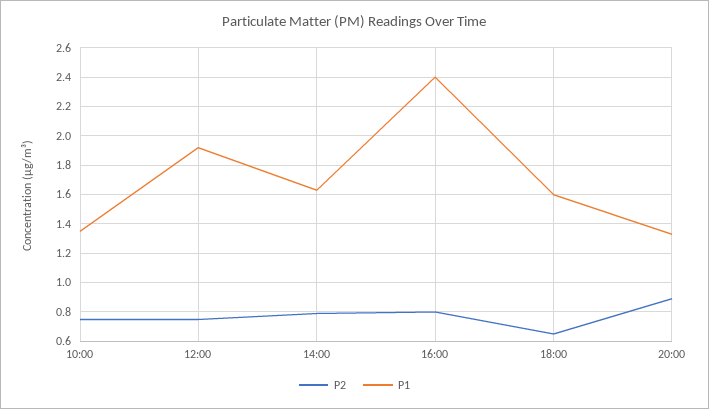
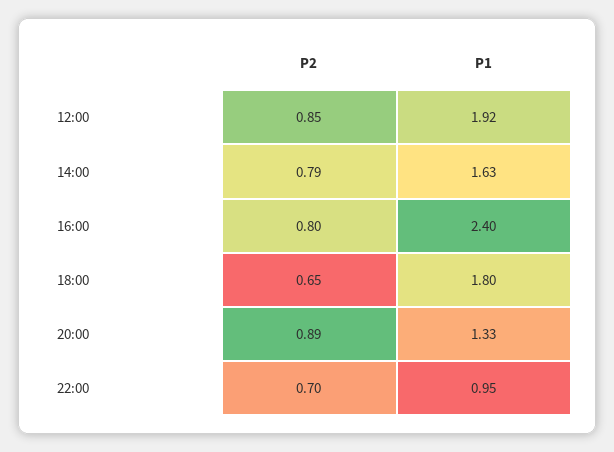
P2, 10:00: 0.75 -> none
P1, 10:00: 1.35 -> none
P2, 12:00: 0.75 -> 0.85
P1, 18:00: 1.6 -> 1.8
P2, 22:00: none -> 0.7
P1, 22:00: none -> 0.95

